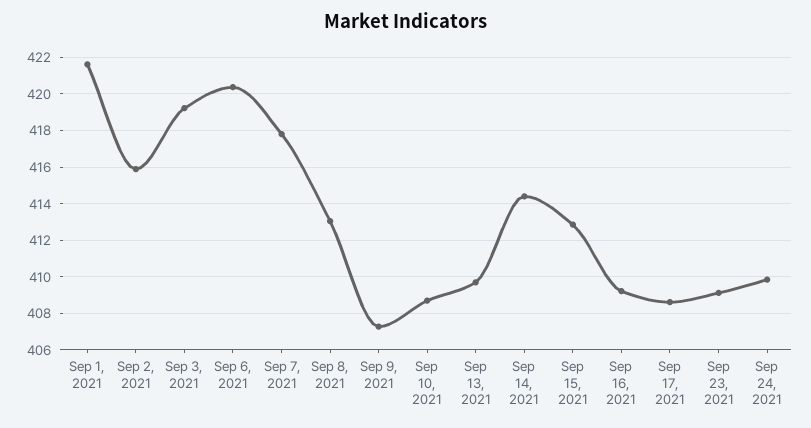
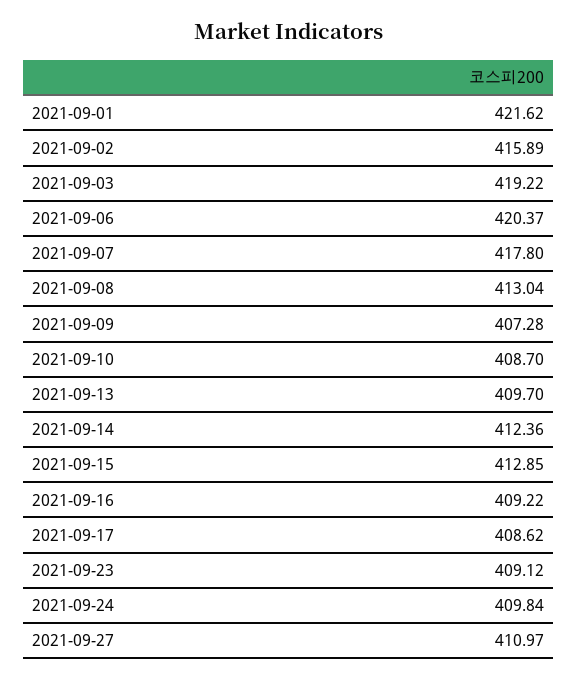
Sep 14, 2021: 414.5 -> 412.36
2021-09-27: none -> 410.97

